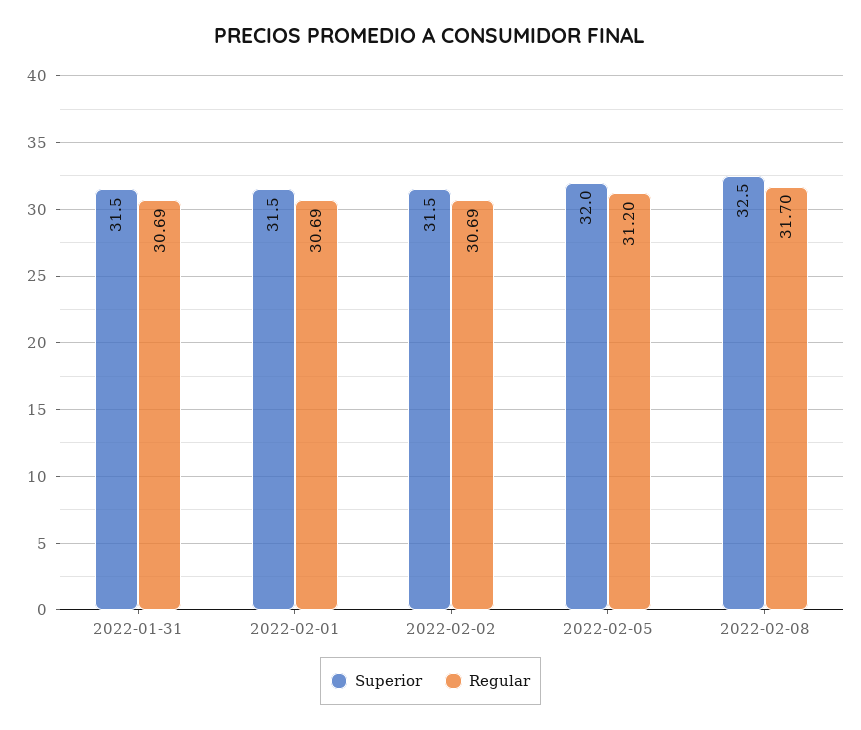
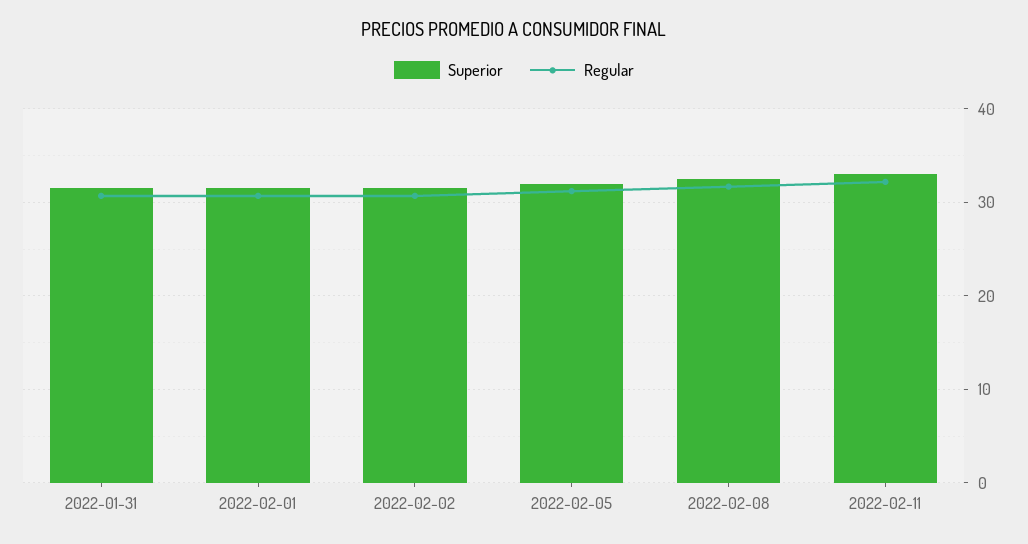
Superior, 2022-02-11: none -> 33
Regular, 2022-02-11: none -> 32

